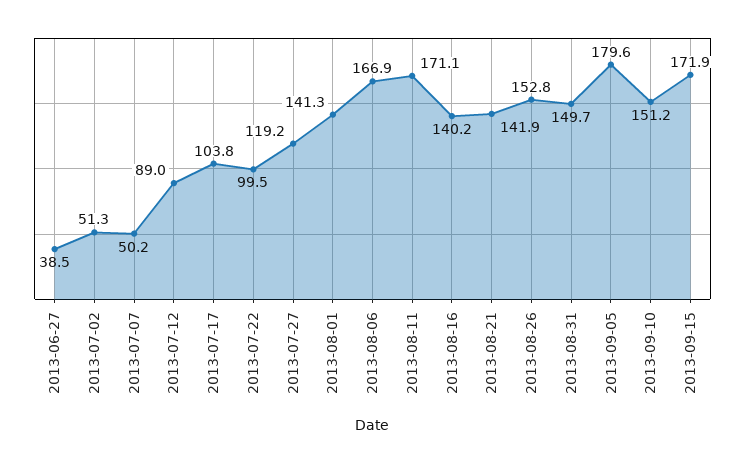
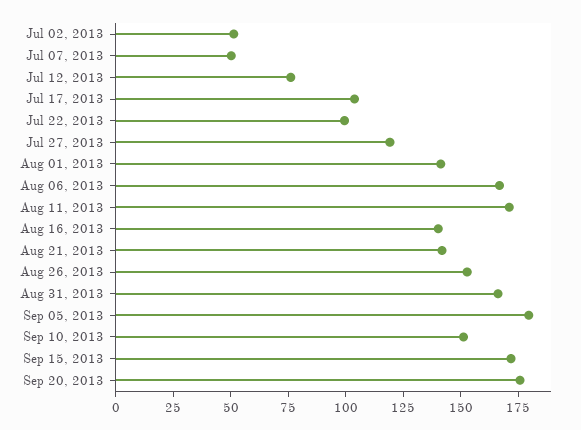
2013-06-27: 38.5 -> none
2013-07-12: 89 -> 75
2013-08-31: 149.7 -> 165
Sep 20, 2013: none -> 175

